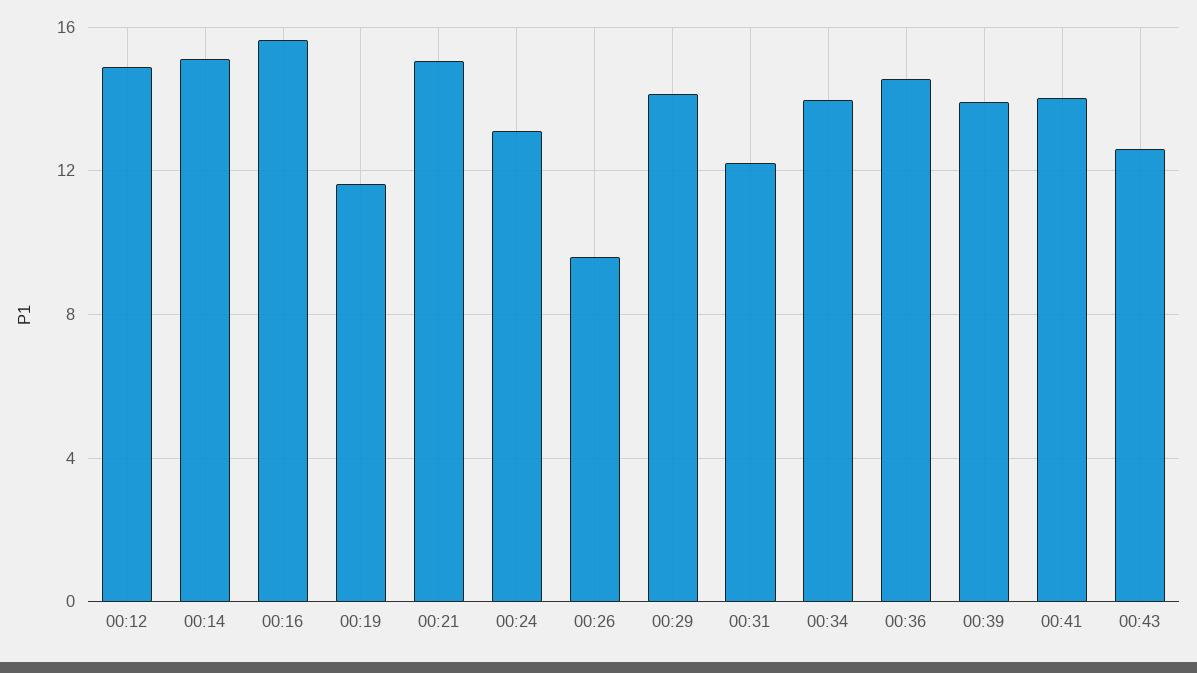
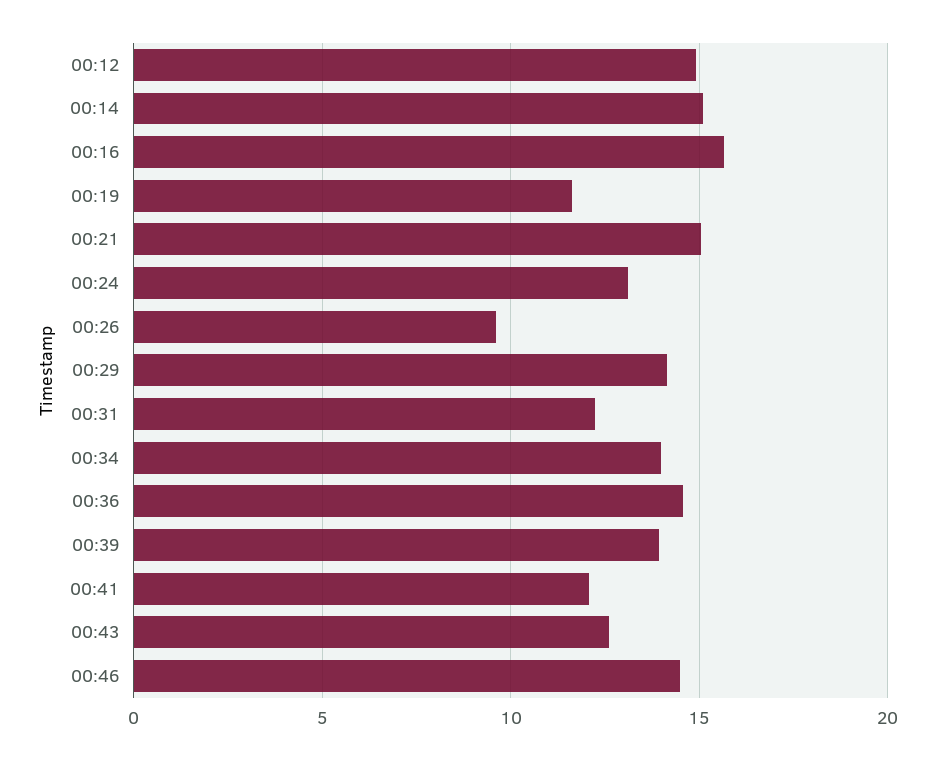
00:41: 14 -> 12
00:46: none -> 14.5

